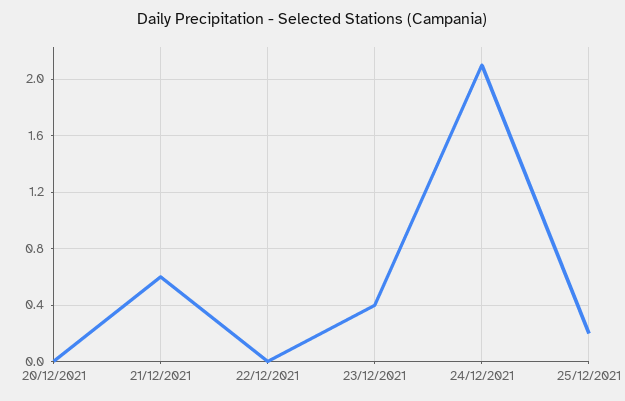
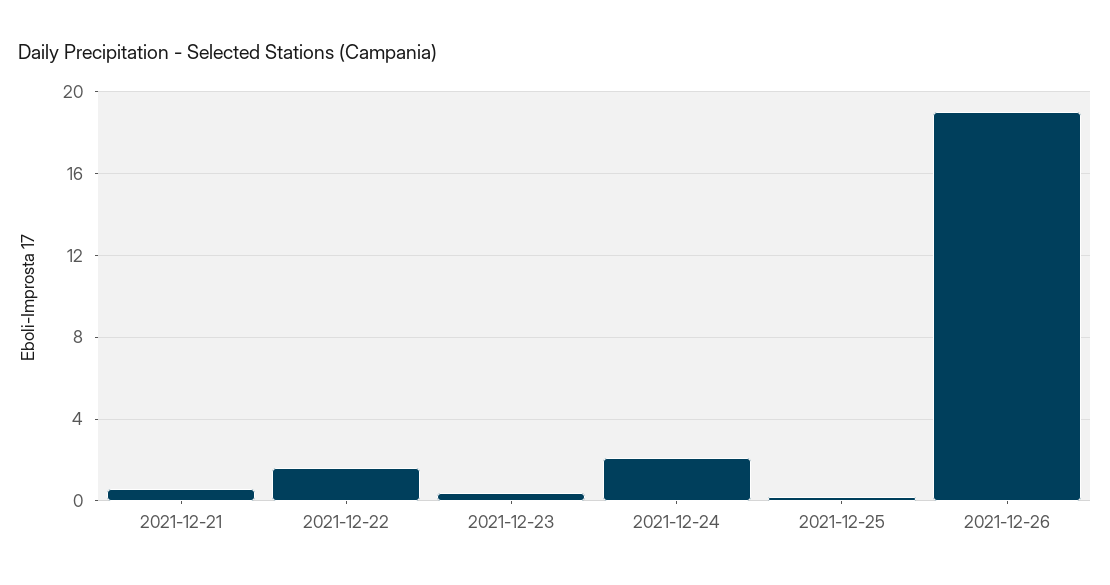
20/12/2021: 0 -> none
22/12/2021: 0 -> 1.5
2021-12-26: none -> 19

